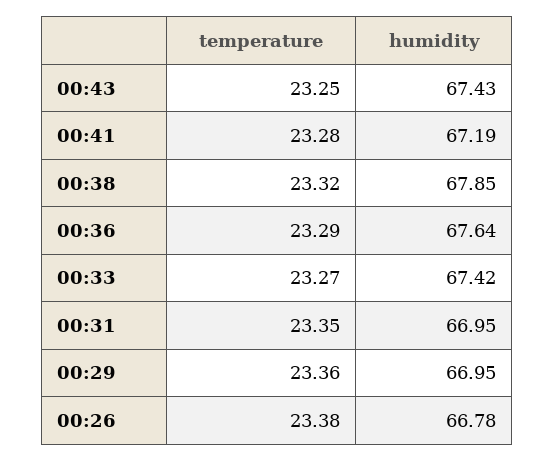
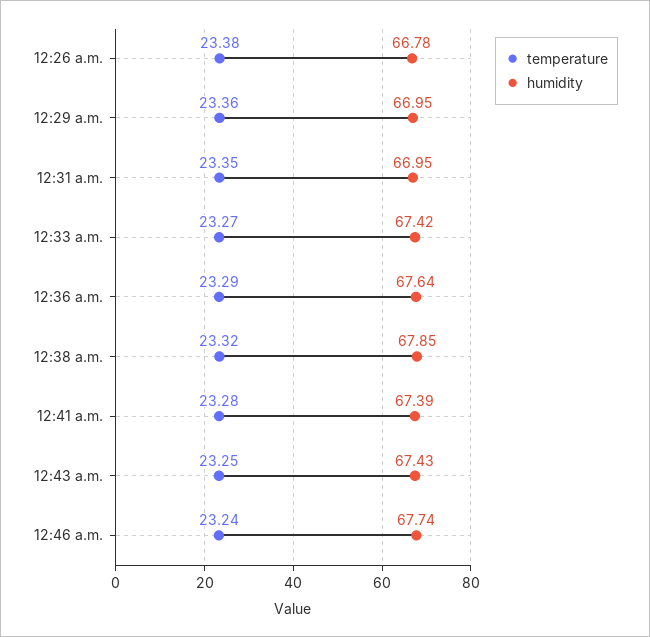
humidity, 00:41: 67.19 -> 67.39
temperature, 12:46 a.m.: none -> 23.24
humidity, 12:46 a.m.: none -> 67.74

